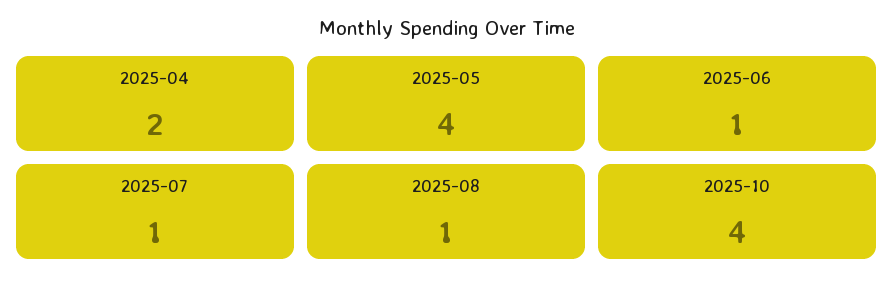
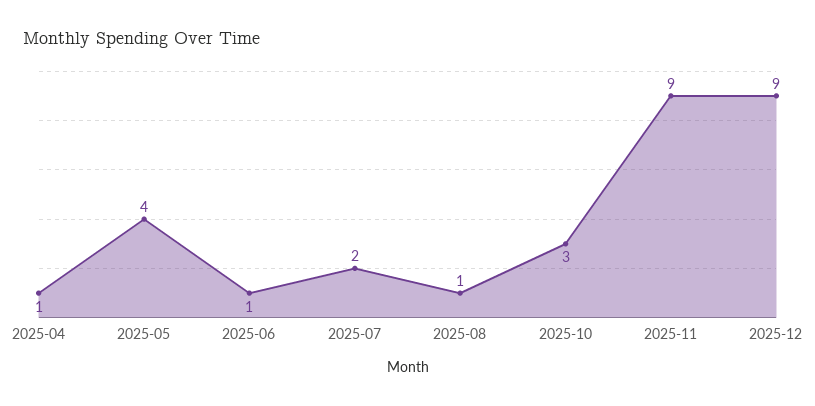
2025-04: 2 -> 1
2025-07: 1 -> 2
2025-10: 4 -> 3
2025-11: none -> 9
2025-12: none -> 9

